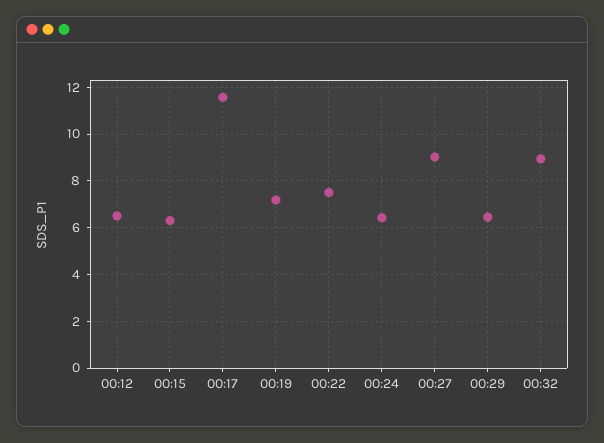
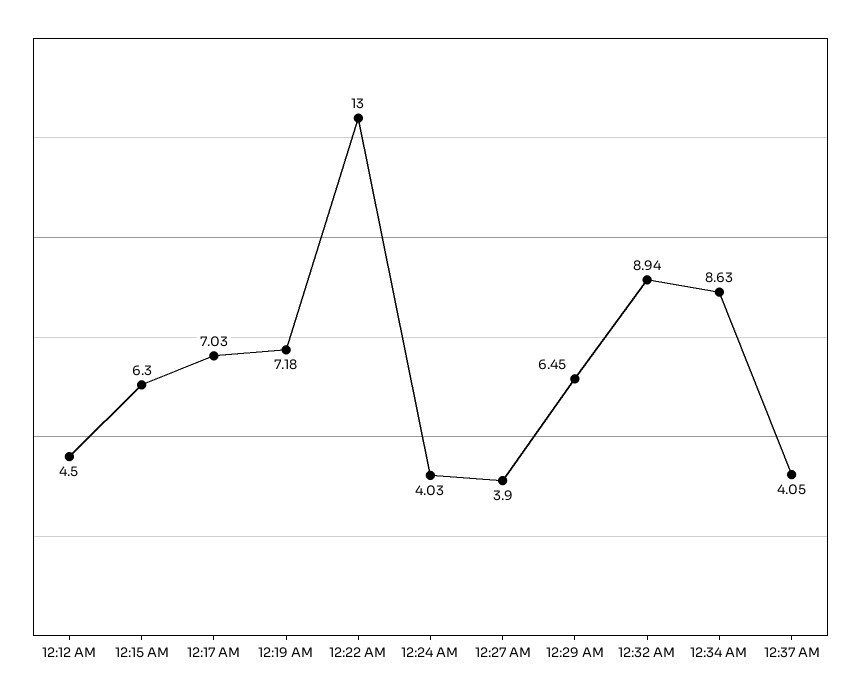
00:12: 6.5 -> 4.5
00:17: 11.5 -> 7.03
00:22: 7.5 -> 13
00:24: 6.5 -> 4.03
00:27: 9 -> 3.9
12:34 AM: none -> 8.63
12:37 AM: none -> 4.05

